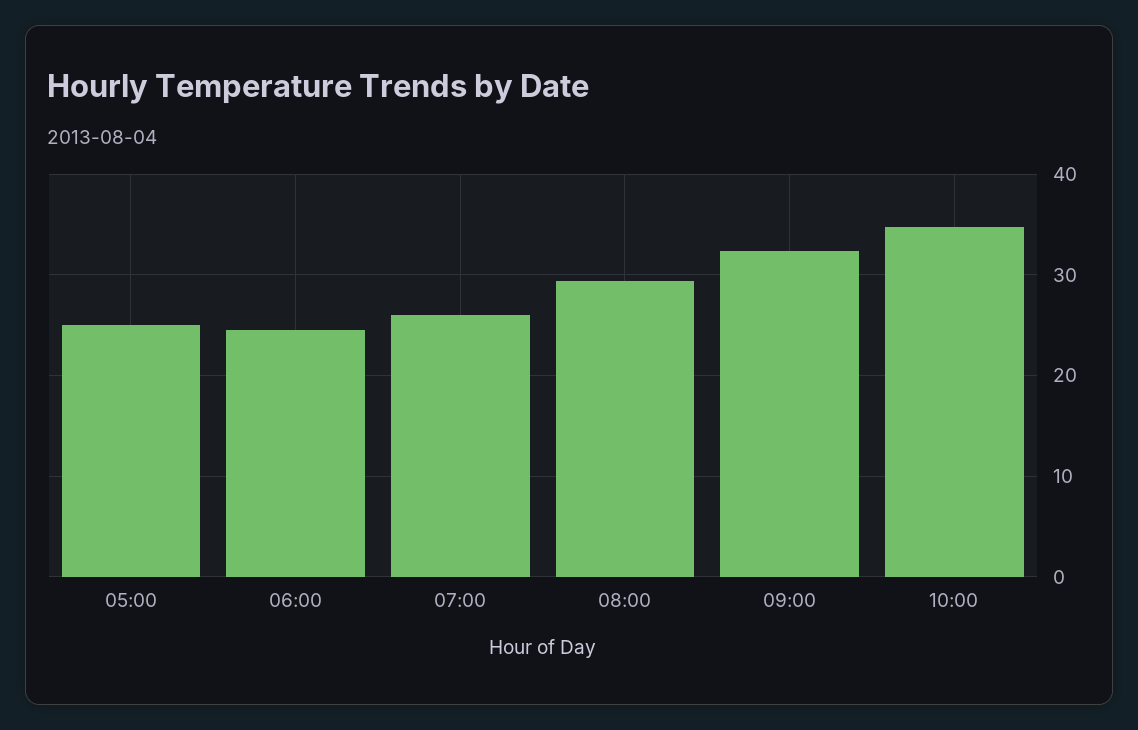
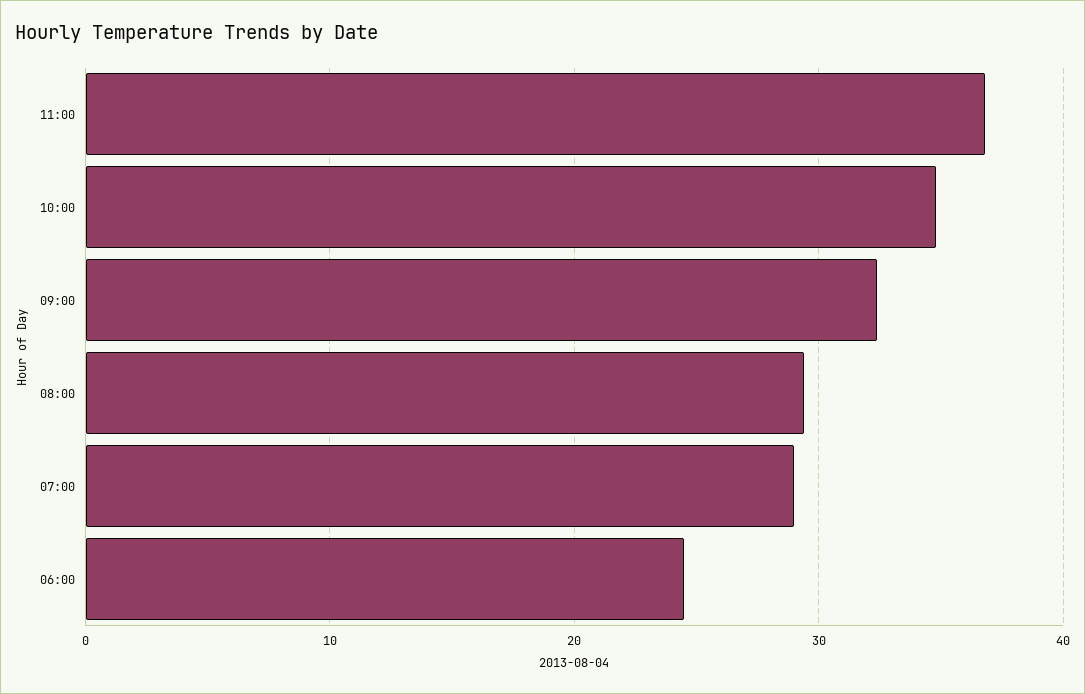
05:00: 25 -> none
07:00: 26 -> 29
11:00: none -> 37

